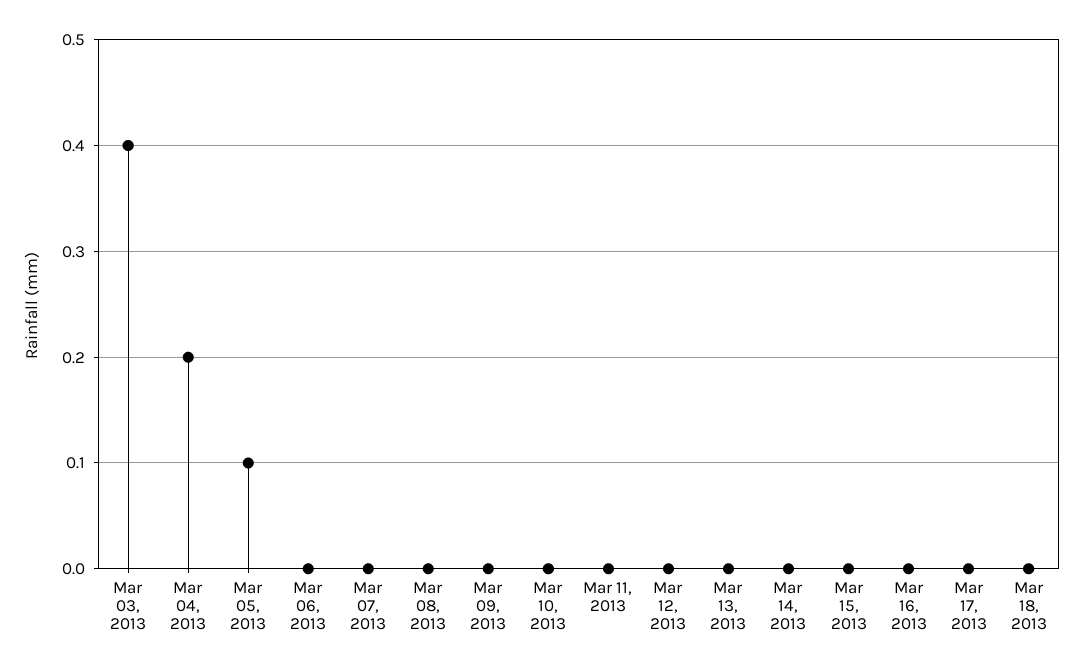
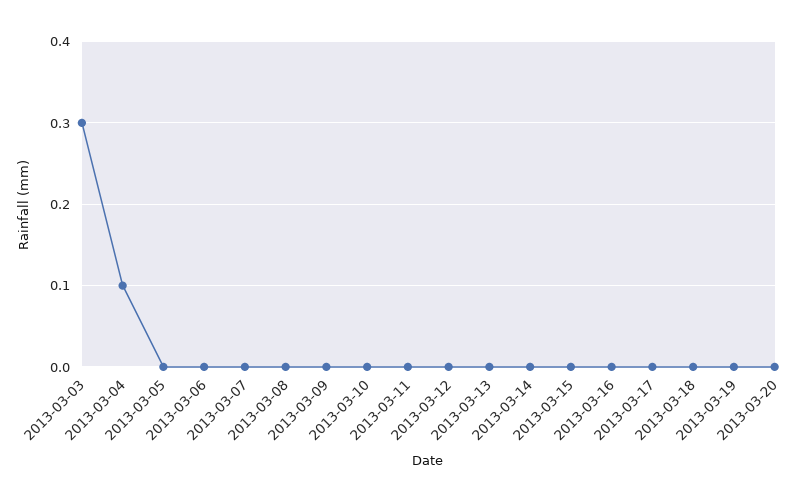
Mar 03, 2013: 0.4 -> 0.3
Mar 04, 2013: 0.2 -> 0.1
Mar 05, 2013: 0.1 -> 0
2013-03-19: none -> 0
2013-03-20: none -> 0

